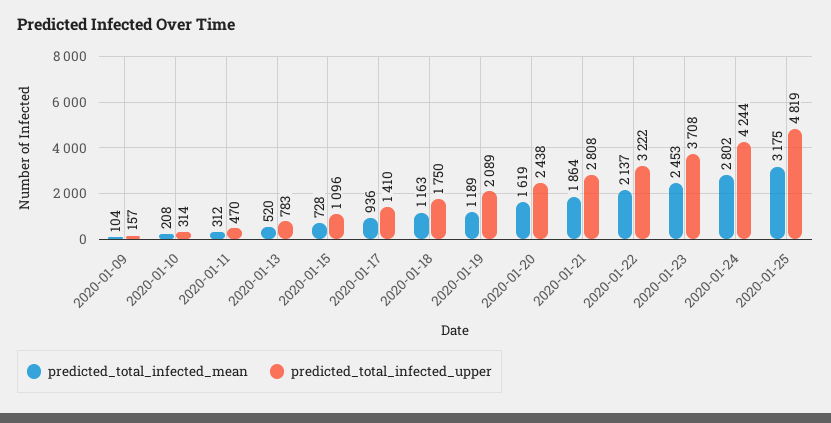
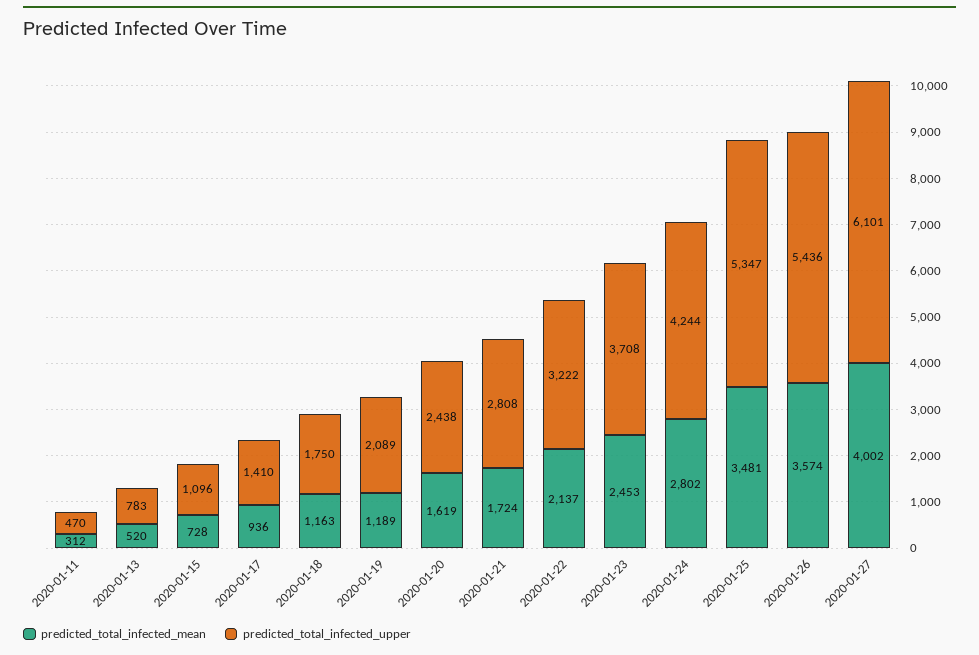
predicted_total_infected_mean, 2020-01-09: 104 -> none
predicted_total_infected_upper, 2020-01-09: 157 -> none
predicted_total_infected_mean, 2020-01-10: 208 -> none
predicted_total_infected_upper, 2020-01-10: 314 -> none
predicted_total_infected_mean, 2020-01-21: 1864 -> 1724
predicted_total_infected_mean, 2020-01-25: 3175 -> 3481
predicted_total_infected_upper, 2020-01-25: 4819 -> 5347
predicted_total_infected_mean, 2020-01-26: none -> 3574
predicted_total_infected_upper, 2020-01-26: none -> 5436
predicted_total_infected_mean, 2020-01-27: none -> 4002
predicted_total_infected_upper, 2020-01-27: none -> 6101

